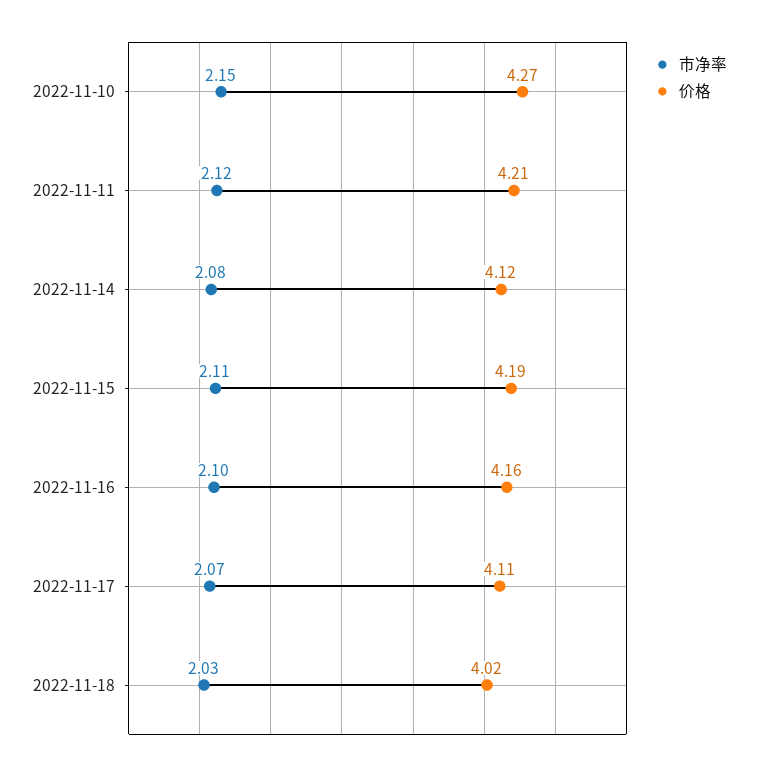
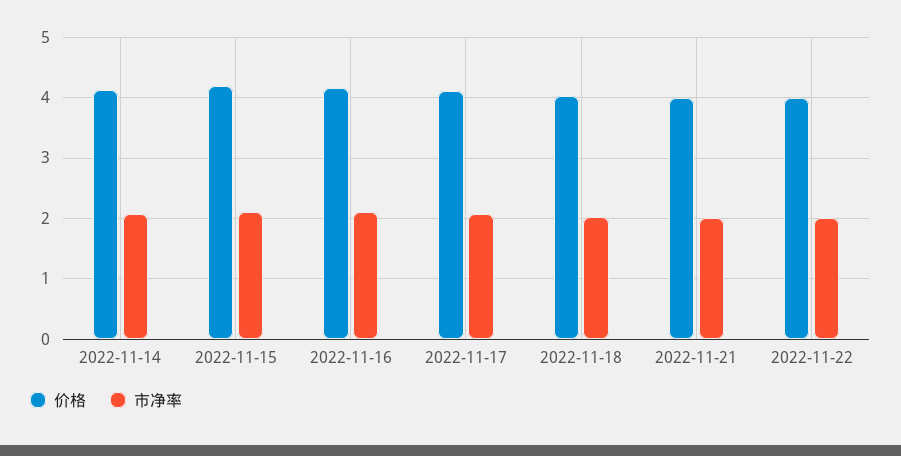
市净率, 2022-11-10: 2.15 -> none
价格, 2022-11-10: 4.27 -> none
市净率, 2022-11-11: 2.12 -> none
价格, 2022-11-11: 4.21 -> none
价格, 2022-11-21: none -> 4
市净率, 2022-11-21: none -> 2
价格, 2022-11-22: none -> 4
市净率, 2022-11-22: none -> 2

